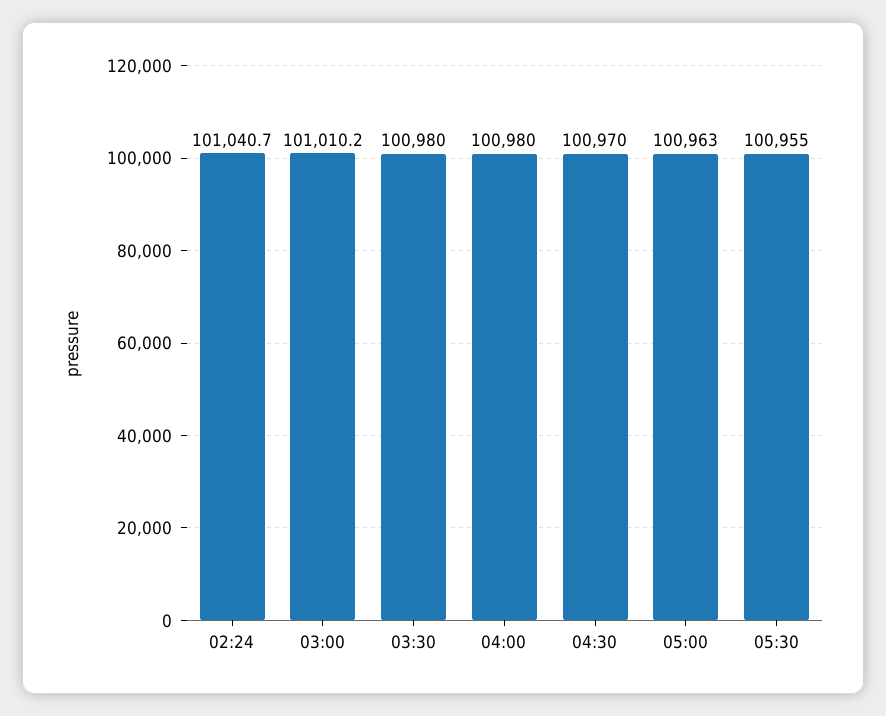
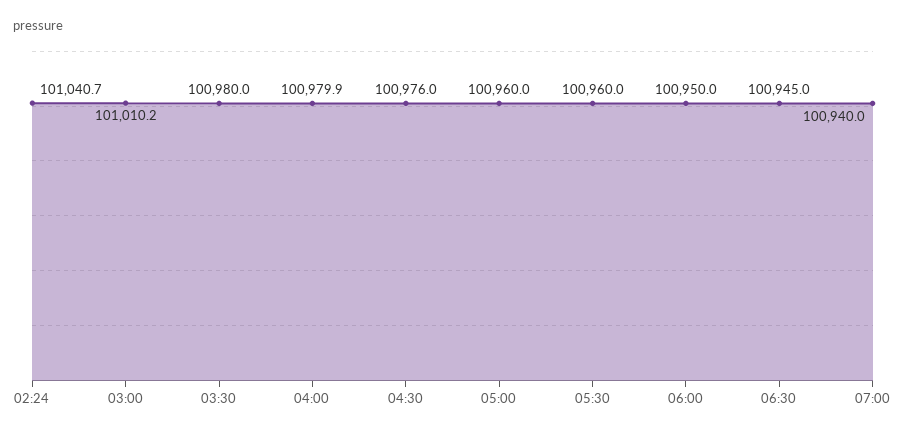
04:00: 100980 -> 100979.9
04:30: 100970 -> 100976
05:00: 100963 -> 100960
05:30: 100955 -> 100960
06:00: none -> 100950
06:30: none -> 100945
07:00: none -> 100940

